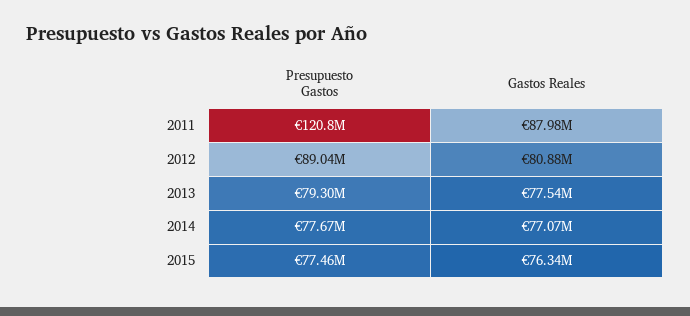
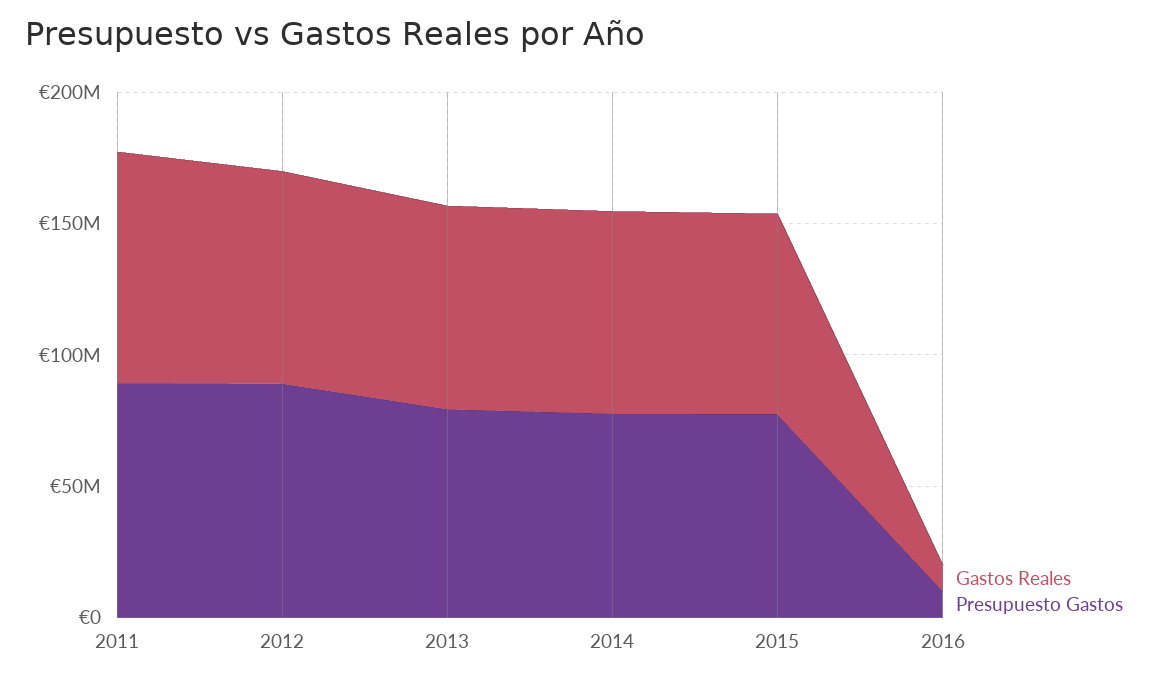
Presupuesto Gastos, 2011: 120800000 -> 90000000
Gastos Reales, 2016: none -> 10000000
Presupuesto Gastos, 2016: none -> 10000000

